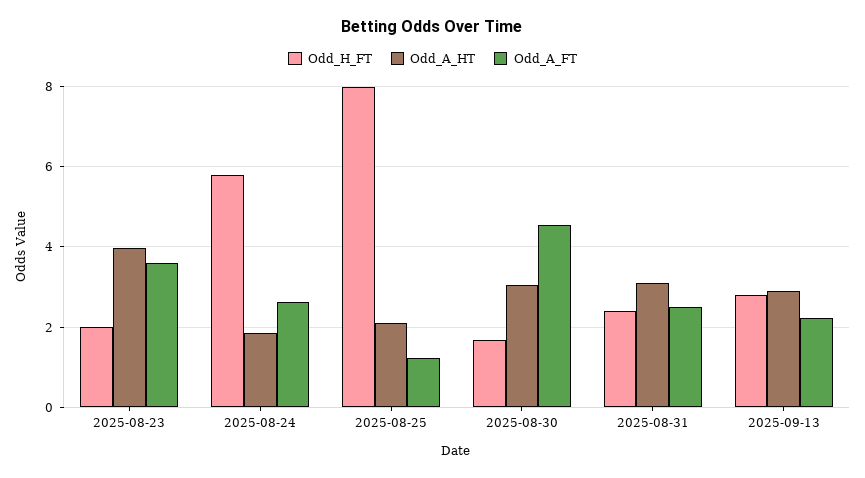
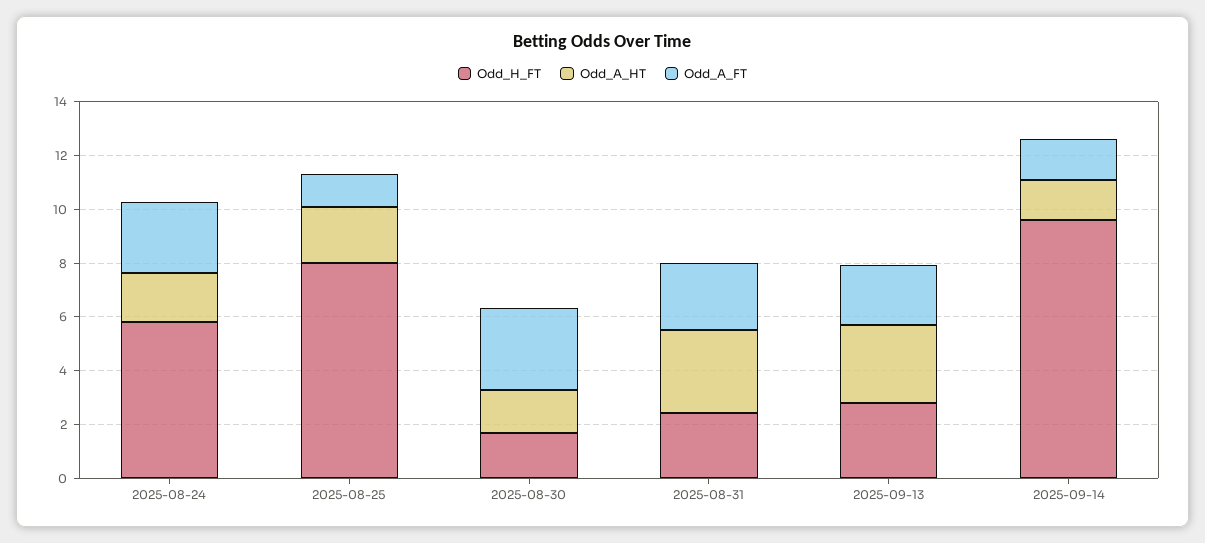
Odd_H_FT, 2025-08-23: 2 -> none
Odd_A_HT, 2025-08-23: 4 -> none
Odd_A_FT, 2025-08-23: 3.6 -> none
Odd_A_HT, 2025-08-30: 3 -> 1.5
Odd_A_FT, 2025-08-30: 4.6 -> 3
Odd_H_FT, 2025-09-14: none -> 9.5
Odd_A_HT, 2025-09-14: none -> 1.5
Odd_A_FT, 2025-09-14: none -> 1.5

